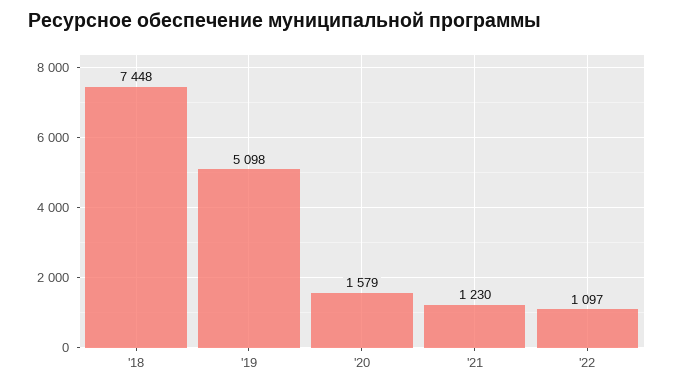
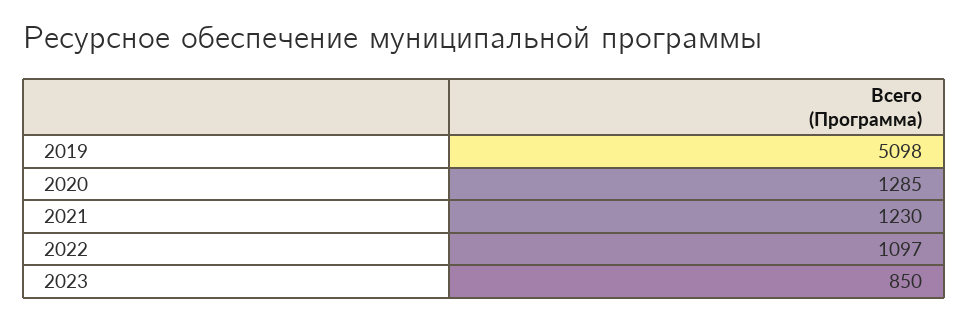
'18: 7448 -> none
'20: 1579 -> 1285
2023: none -> 850

